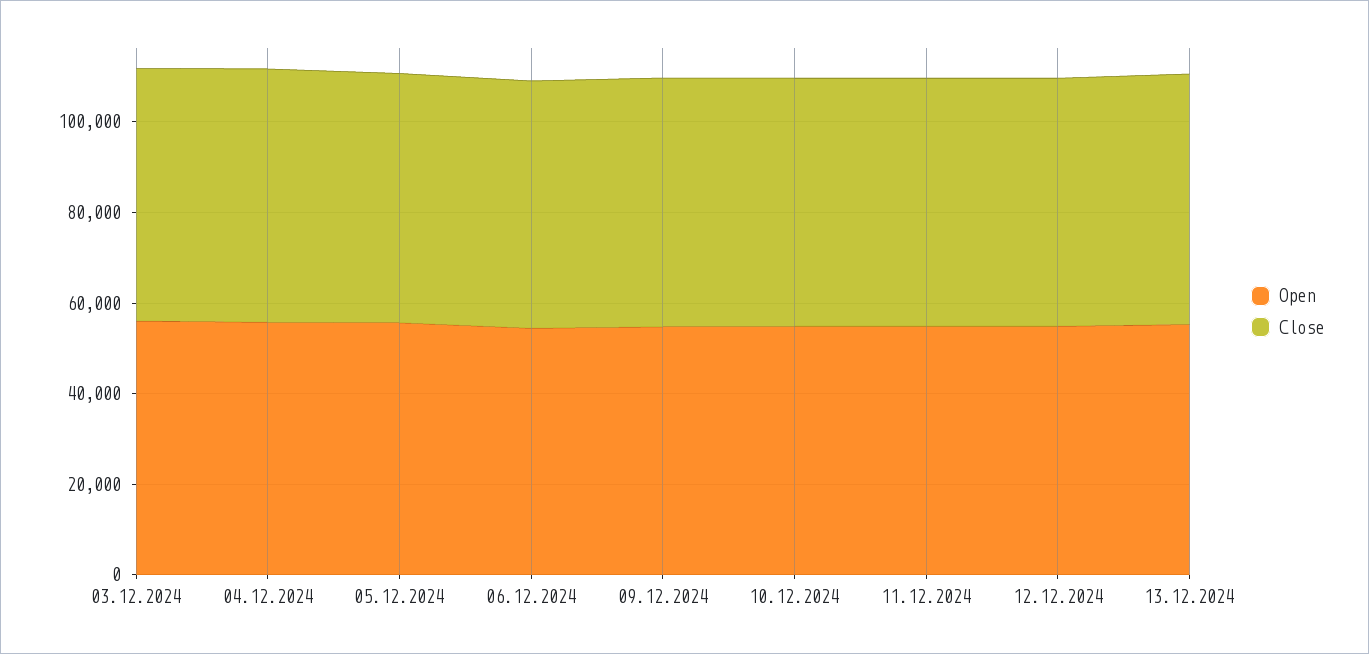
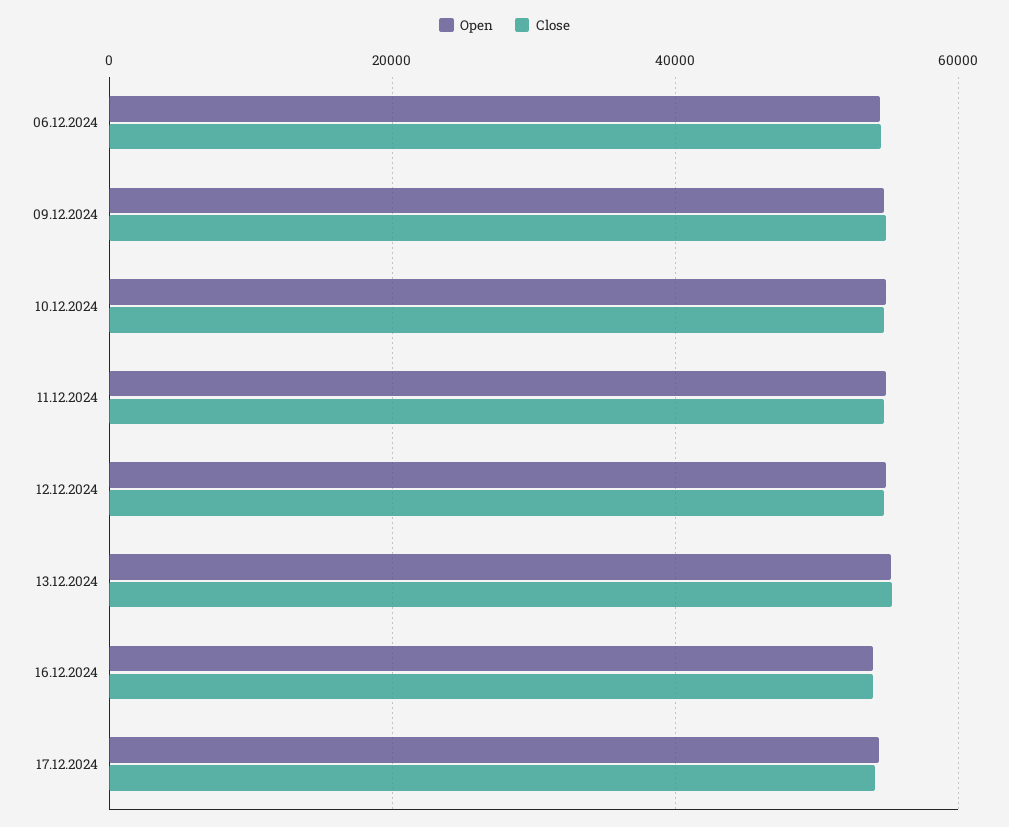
Open, 03.12.2024: 55000 -> none
Close, 03.12.2024: 55000 -> none
Open, 04.12.2024: 55000 -> none
Close, 04.12.2024: 55000 -> none
Open, 05.12.2024: 55000 -> none
Close, 05.12.2024: 55000 -> none
Open, 16.12.2024: none -> 54000
Close, 16.12.2024: none -> 54000
Open, 17.12.2024: none -> 54000
Close, 17.12.2024: none -> 54000

